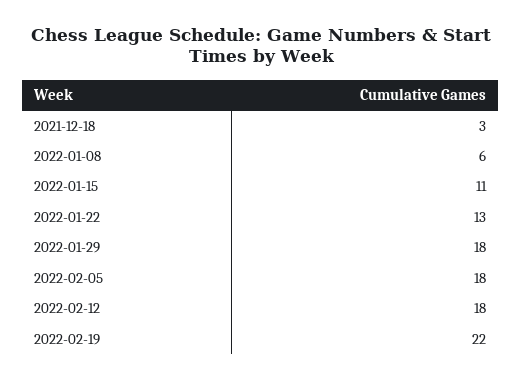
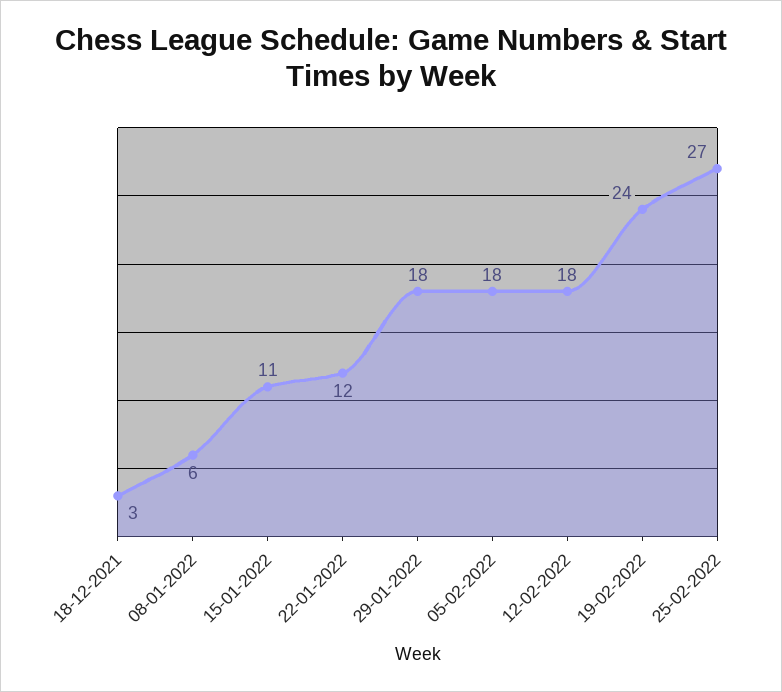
2022-01-22: 13 -> 12
2022-02-19: 22 -> 24
25-02-2022: none -> 27

